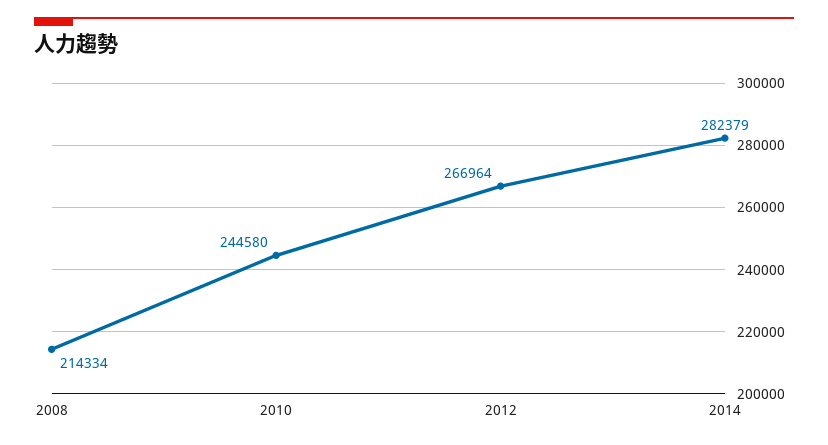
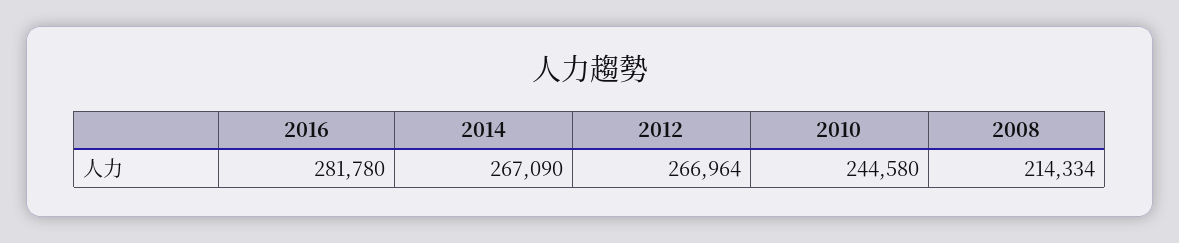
2014: 282379 -> 267090
2016: none -> 281780

